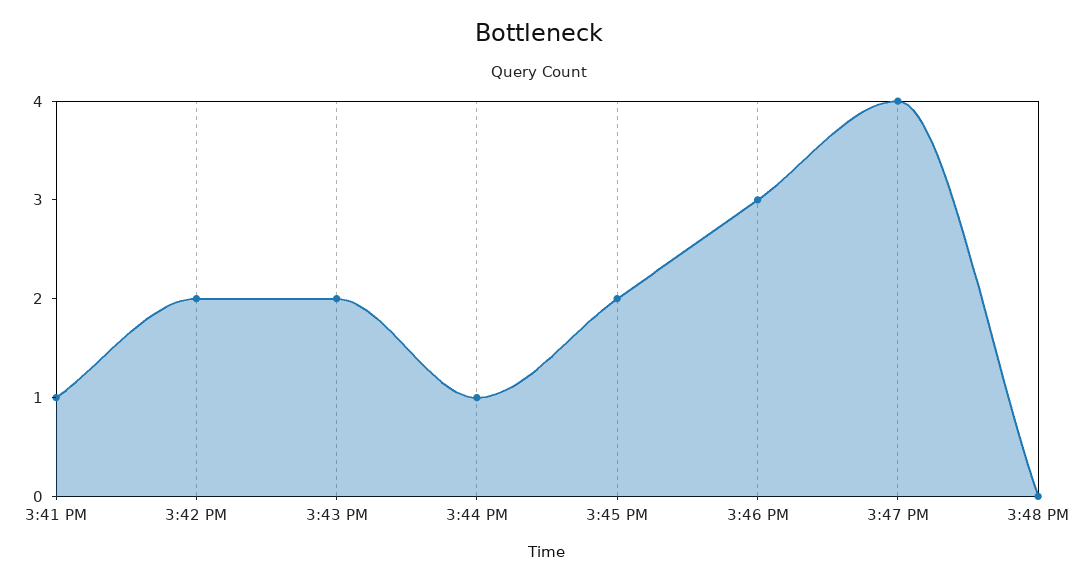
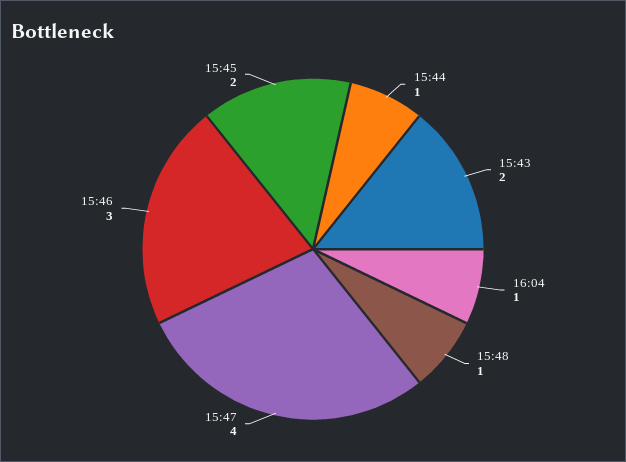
3:41 PM: 1 -> none
3:42 PM: 2 -> none
3:48 PM: 0 -> 1
16:04: none -> 1

